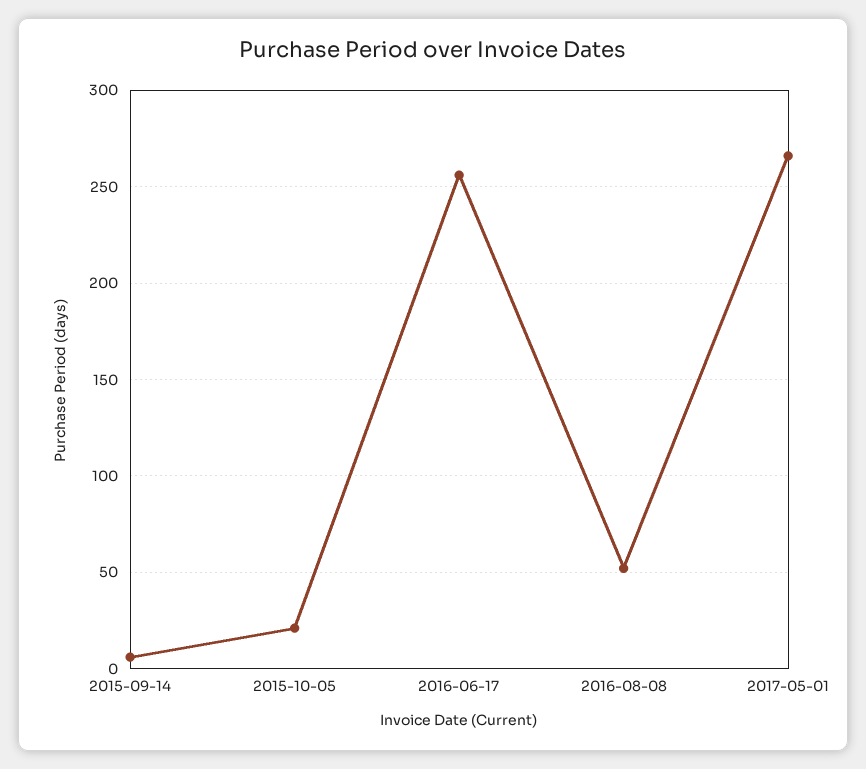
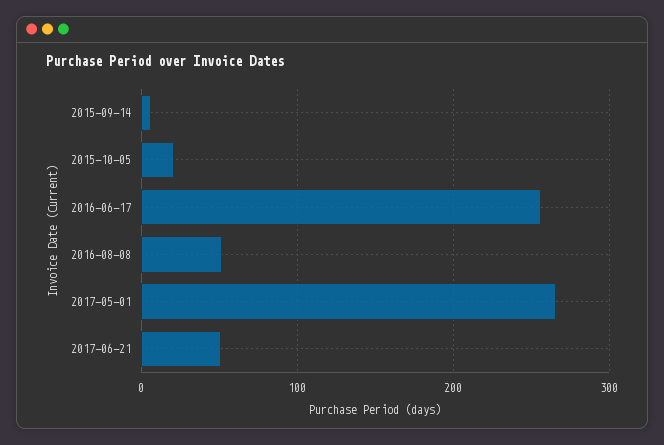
2017-06-21: none -> 50

